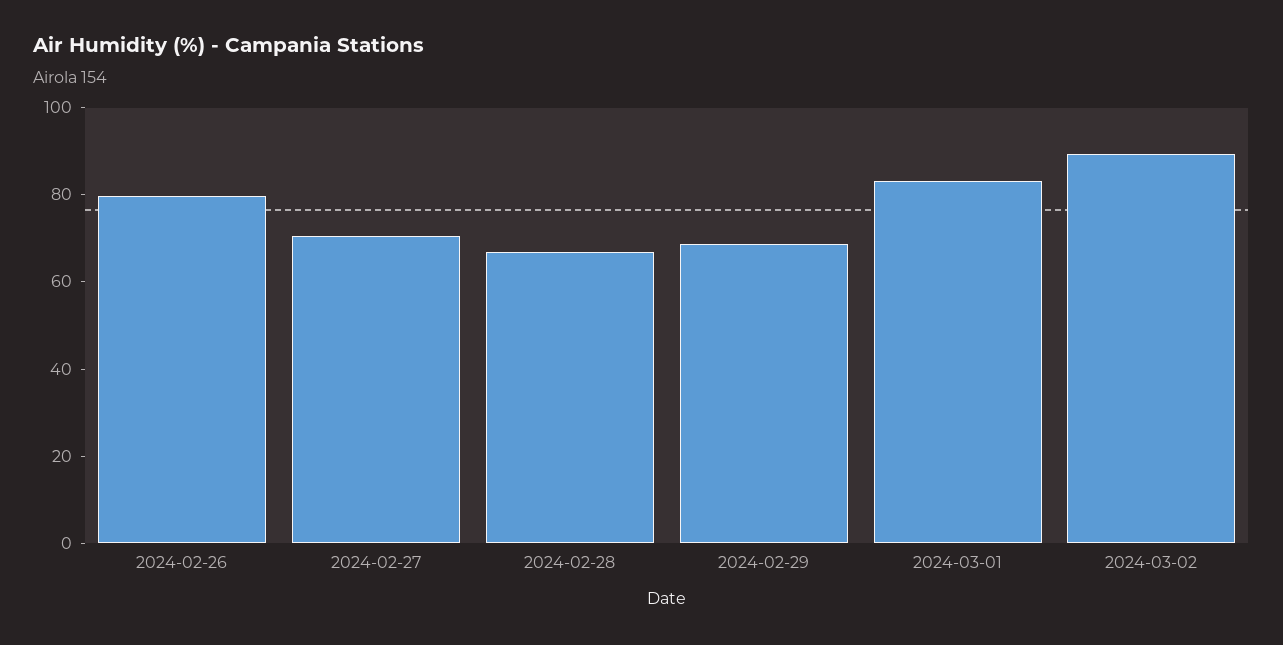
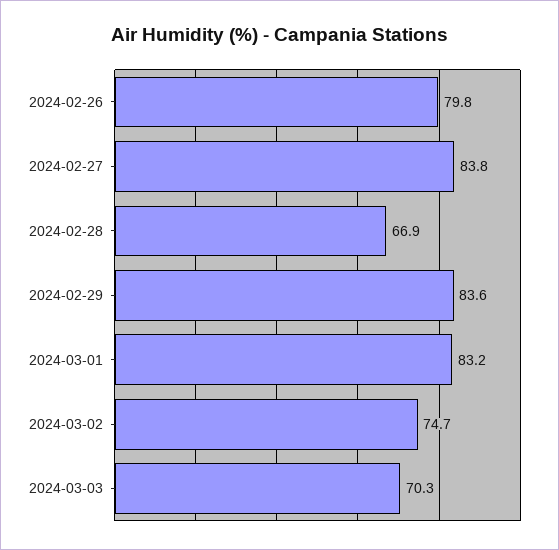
2024-02-27: 70 -> 83.8
2024-02-29: 70 -> 83.6
2024-03-02: 90 -> 74.7
2024-03-03: none -> 70.3

